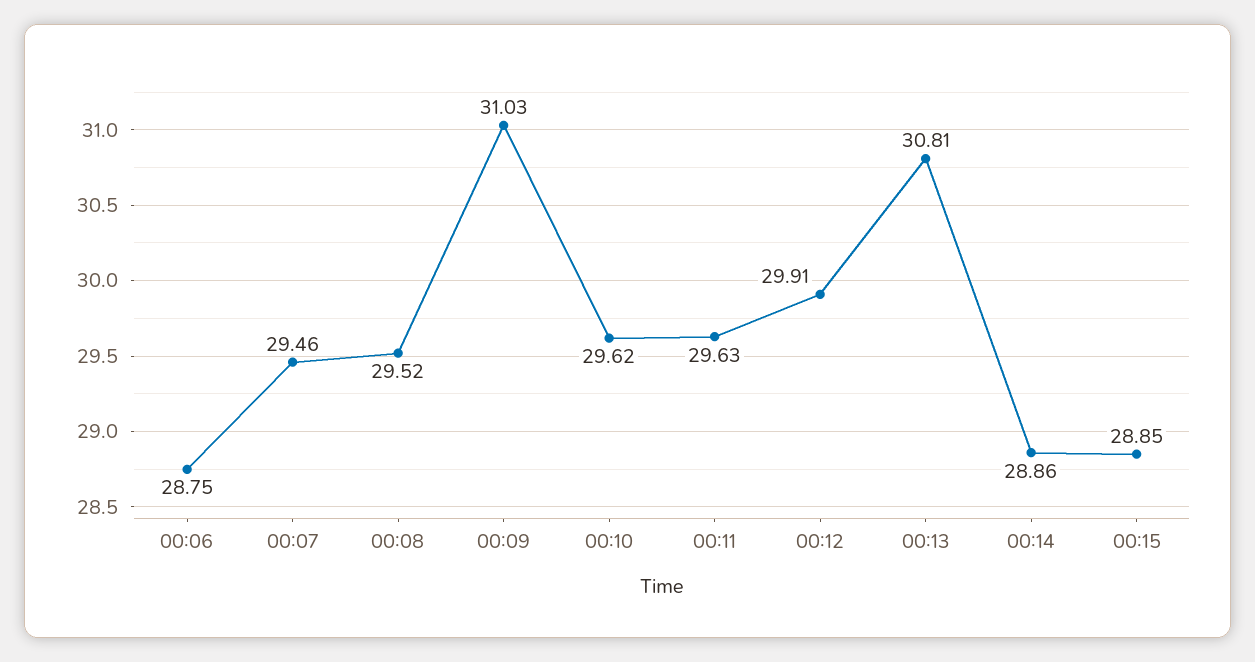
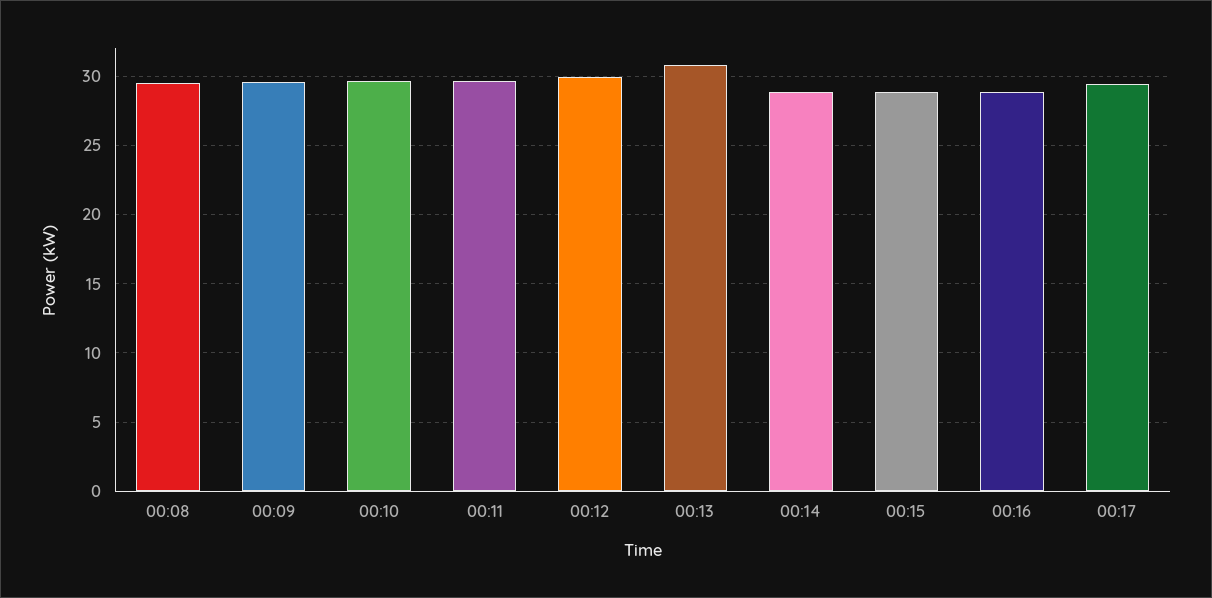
00:06: 28.75 -> none
00:07: 29.46 -> none
00:09: 31.03 -> 29.5
00:16: none -> 29
00:17: none -> 29.5

